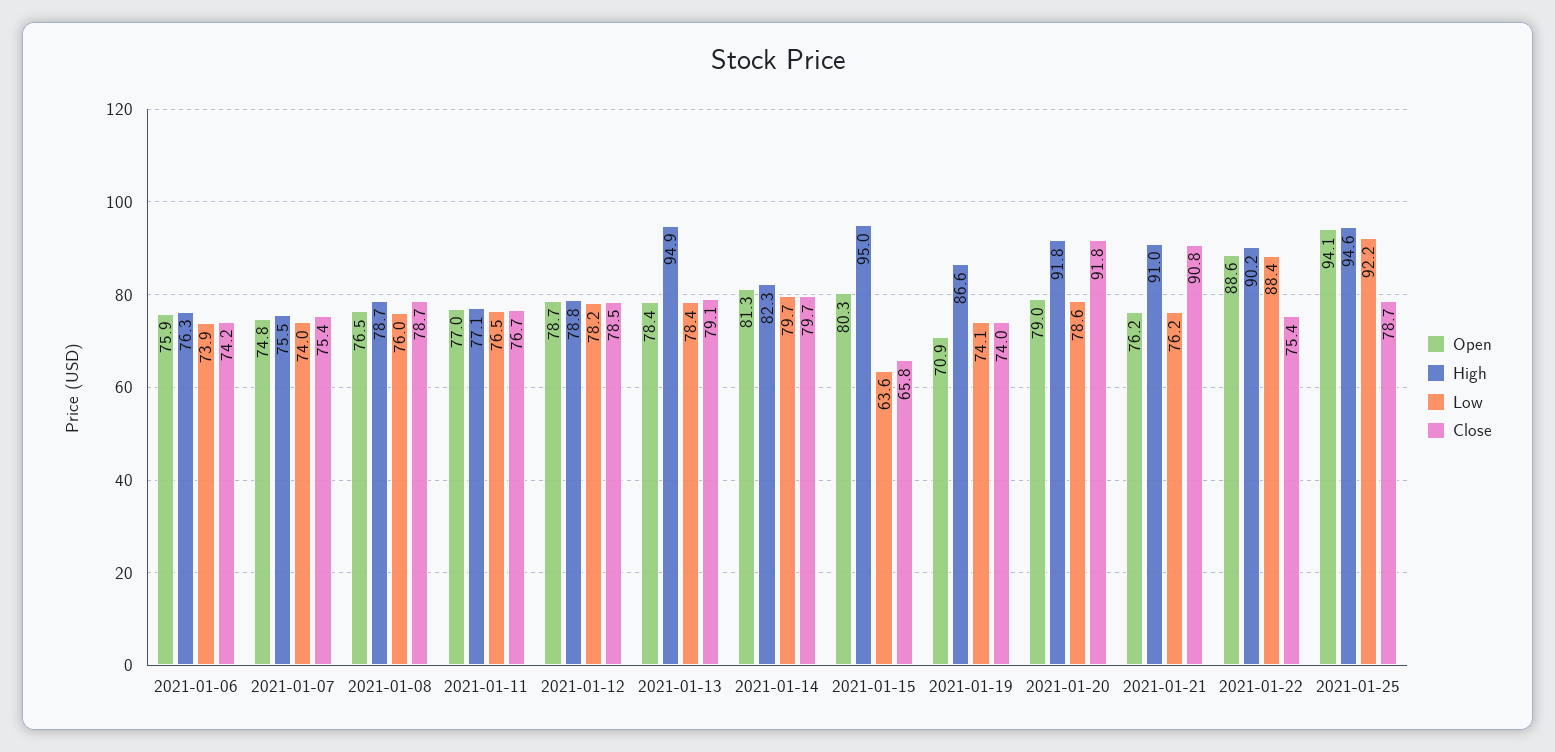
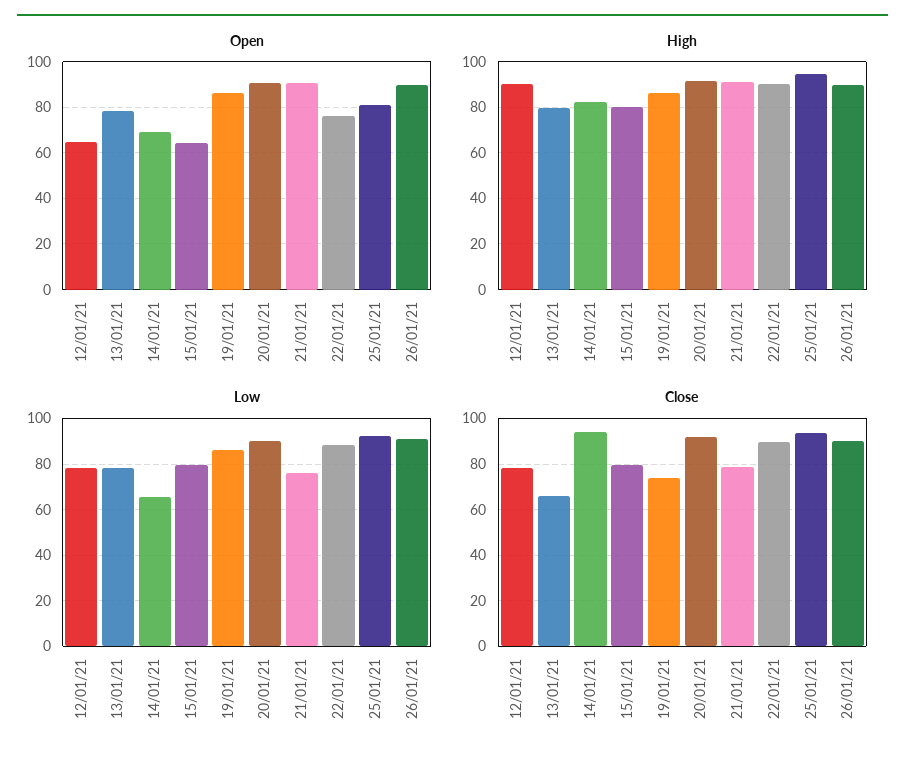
Open, 2021-01-06: 75.9 -> none
High, 2021-01-06: 76.3 -> none
Low, 2021-01-06: 73.9 -> none
Close, 2021-01-06: 74.2 -> none
Open, 2021-01-07: 74.8 -> none
High, 2021-01-07: 75.5 -> none
Low, 2021-01-07: 74 -> none
Close, 2021-01-07: 75.4 -> none
Open, 2021-01-08: 76.5 -> none
High, 2021-01-08: 78.7 -> none
Low, 2021-01-08: 76 -> none
Close, 2021-01-08: 78.7 -> none
Open, 2021-01-11: 77 -> none
High, 2021-01-11: 77.1 -> none
Low, 2021-01-11: 76.5 -> none
Close, 2021-01-11: 76.7 -> none
Open, 2021-01-12: 78.7 -> 65
High, 2021-01-12: 78.8 -> 90
High, 2021-01-13: 94.9 -> 80
Close, 2021-01-13: 79.1 -> 65
Open, 2021-01-14: 81.3 -> 70
Low, 2021-01-14: 79.7 -> 65
Close, 2021-01-14: 79.7 -> 95
Open, 2021-01-15: 80.3 -> 65
High, 2021-01-15: 95 -> 80
Low, 2021-01-15: 63.6 -> 80
Close, 2021-01-15: 65.8 -> 80
Open, 2021-01-19: 70.9 -> 85
Low, 2021-01-19: 74.1 -> 85
Open, 2021-01-20: 79 -> 90
Low, 2021-01-20: 78.6 -> 90
Open, 2021-01-21: 76.2 -> 90
Close, 2021-01-21: 90.8 -> 80
Open, 2021-01-22: 88.6 -> 75
Close, 2021-01-22: 75.4 -> 90
Open, 2021-01-25: 94.1 -> 80
Close, 2021-01-25: 78.7 -> 95
Open, 26/01/21: none -> 90
High, 26/01/21: none -> 90
Low, 26/01/21: none -> 90
Close, 26/01/21: none -> 90

